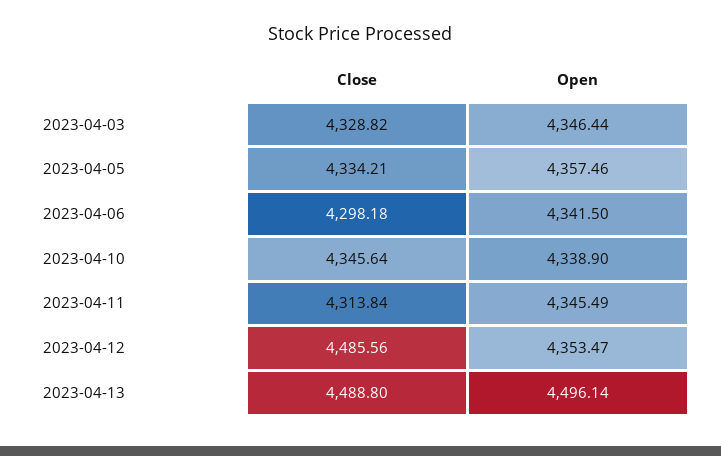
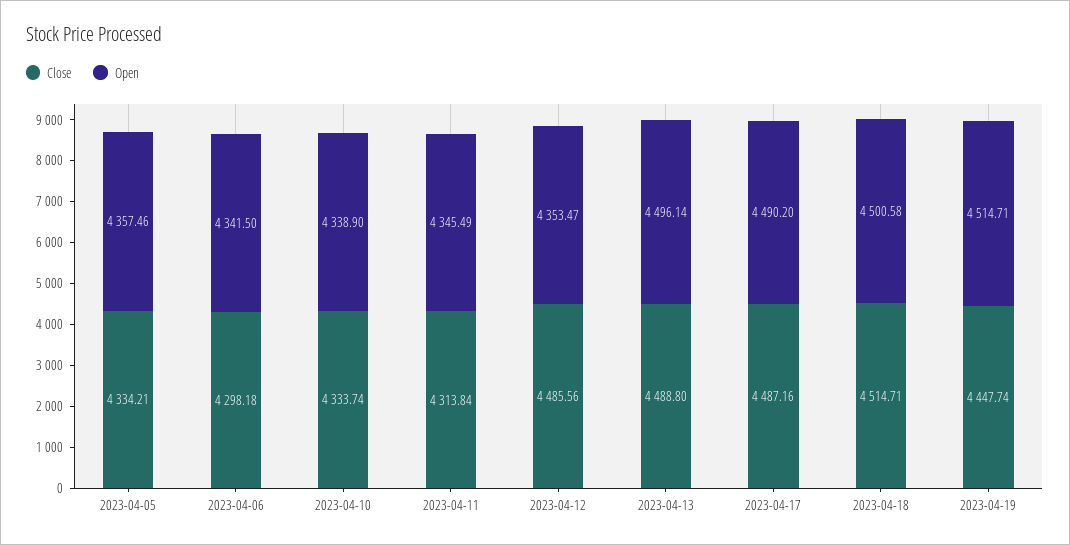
Close, 2023-04-03: 4328.82 -> none
Open, 2023-04-03: 4346.44 -> none
Close, 2023-04-10: 4345.64 -> 4333.74
Close, 2023-04-17: none -> 4487.16
Open, 2023-04-17: none -> 4490.2
Close, 2023-04-18: none -> 4514.71
Open, 2023-04-18: none -> 4500.58
Close, 2023-04-19: none -> 4447.74
Open, 2023-04-19: none -> 4514.71

